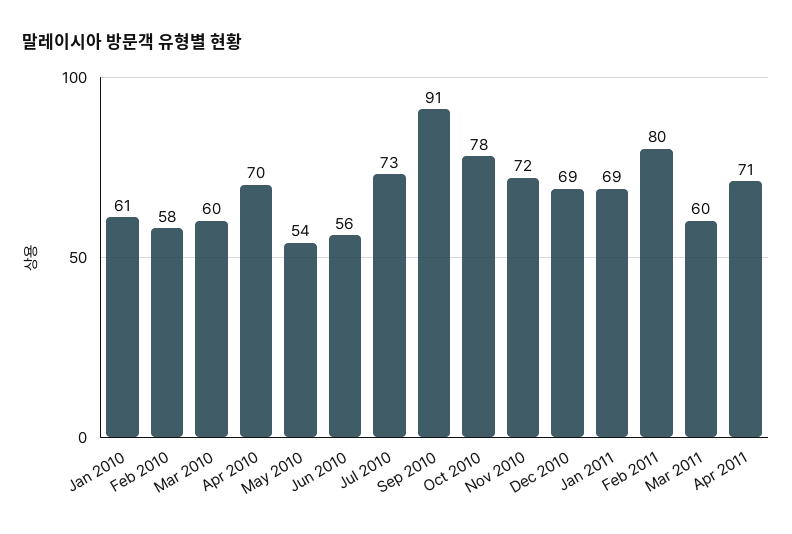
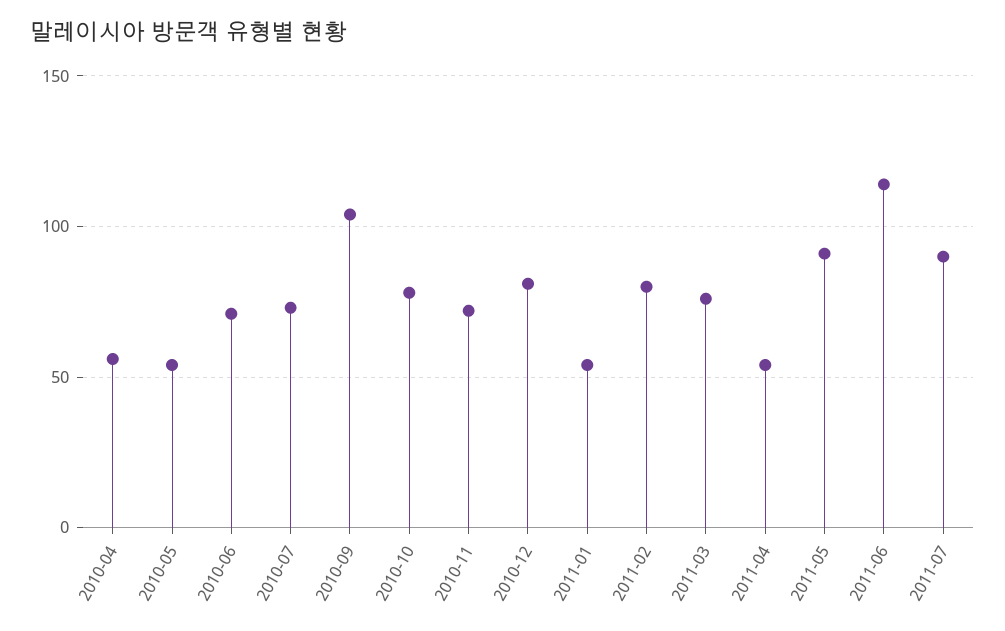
Jan 2010: 61 -> none
Feb 2010: 58 -> none
Mar 2010: 60 -> none
Apr 2010: 70 -> 55
Jun 2010: 56 -> 70
Sep 2010: 91 -> 105
Dec 2010: 69 -> 80
Jan 2011: 69 -> 55
Mar 2011: 60 -> 75
Apr 2011: 71 -> 55
2011-05: none -> 90
2011-06: none -> 115
2011-07: none -> 90

